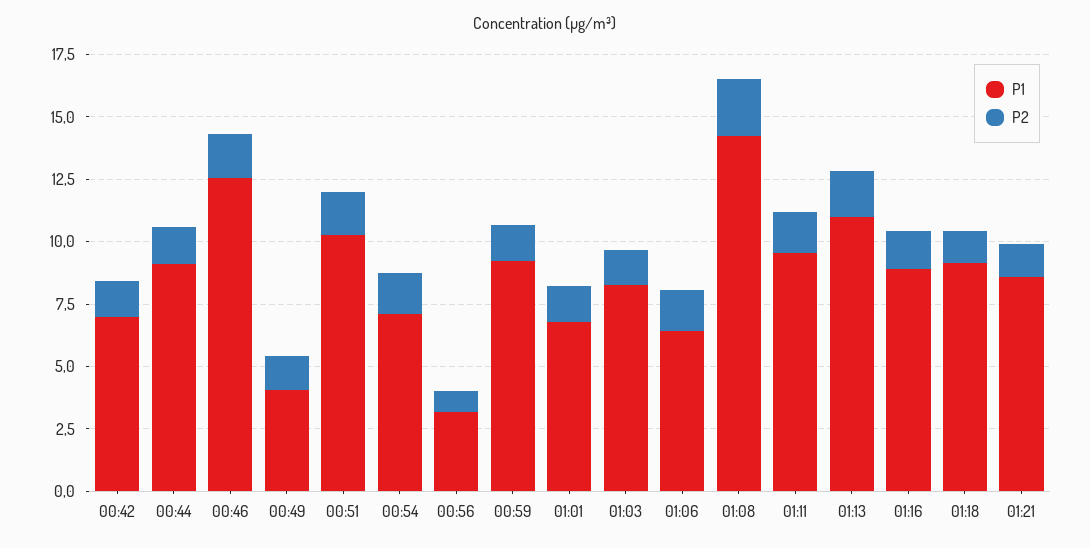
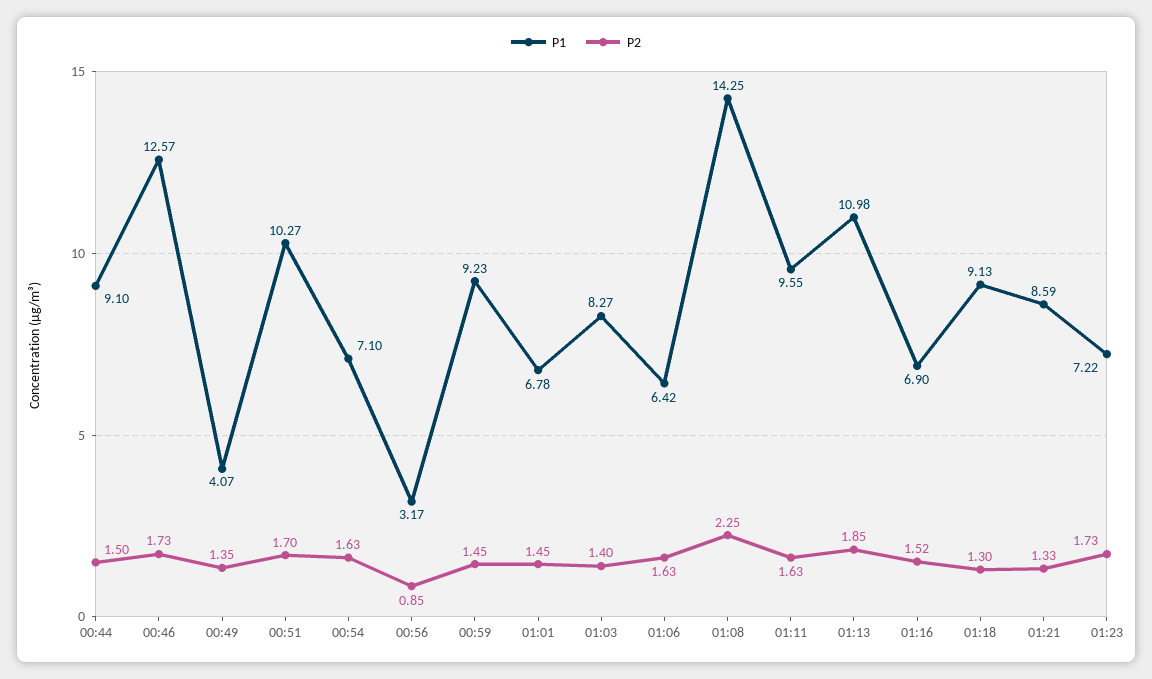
P1, 00:42: 7 -> none
P2, 00:42: 1.5 -> none
P1, 01:16: 9 -> 6.9
P1, 01:23: none -> 7.22
P2, 01:23: none -> 1.73

